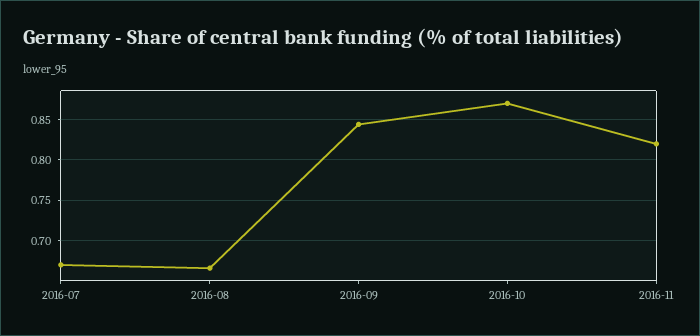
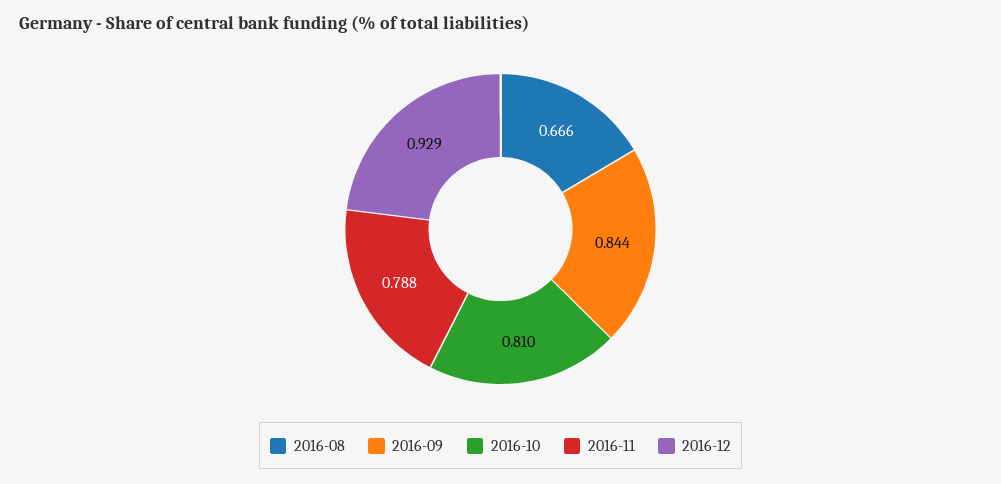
2016-07: 0.67 -> none
2016-10: 0.87 -> 0.81
2016-11: 0.82 -> 0.788
2016-12: none -> 0.929

